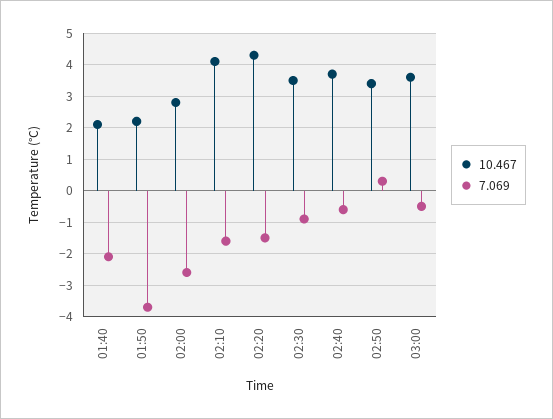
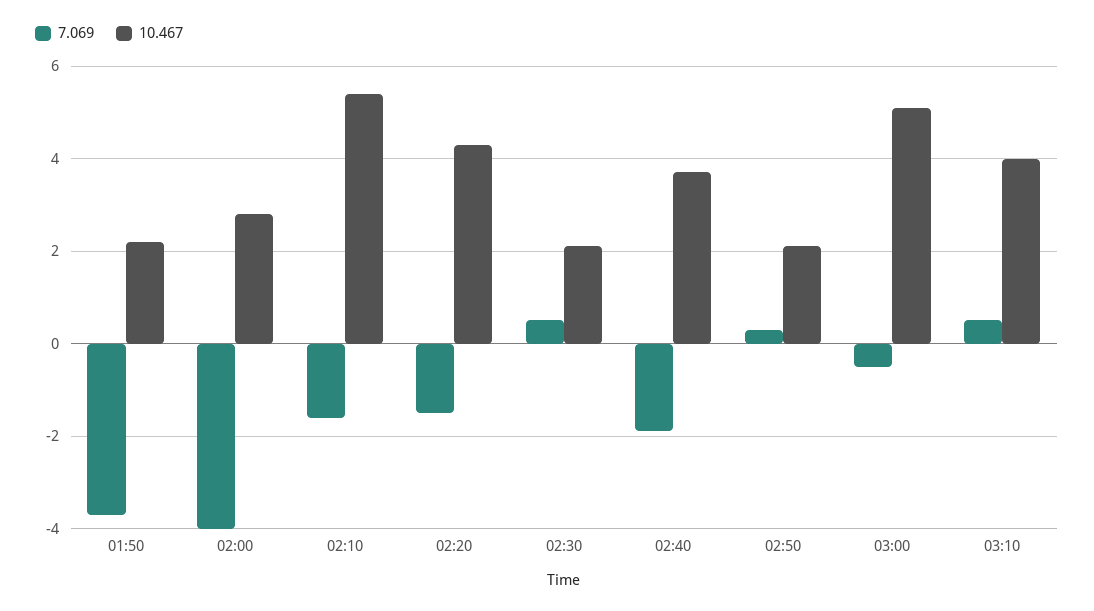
10.467, 01:40: 2 -> none
7.069, 01:40: -2 -> none
7.069, 02:00: -2.5 -> -4
10.467, 02:10: 4 -> 5.5
10.467, 02:30: 3.5 -> 2
7.069, 02:30: -1 -> 0.5
7.069, 02:40: -0.5 -> -2
10.467, 02:50: 3.5 -> 2
10.467, 03:00: 3.5 -> 5
7.069, 03:10: none -> 0.5
10.467, 03:10: none -> 4

